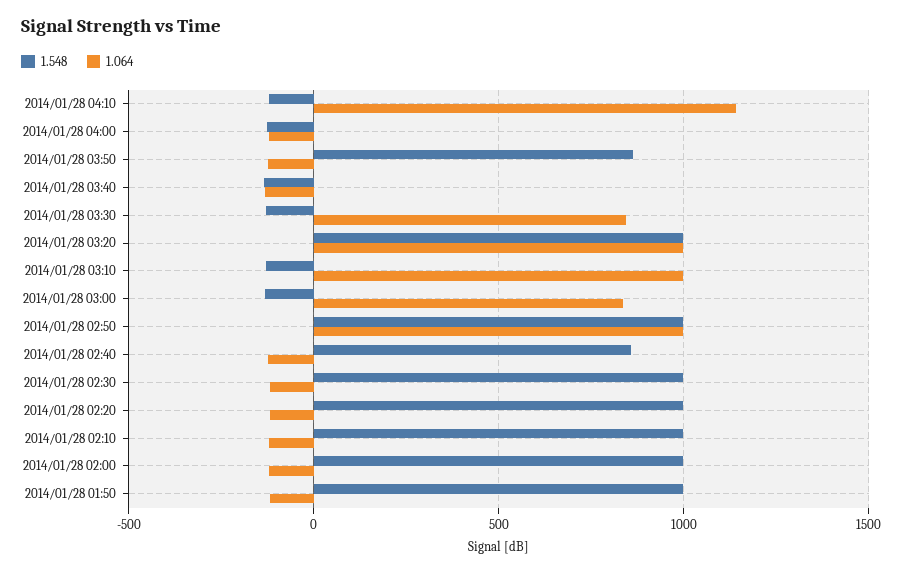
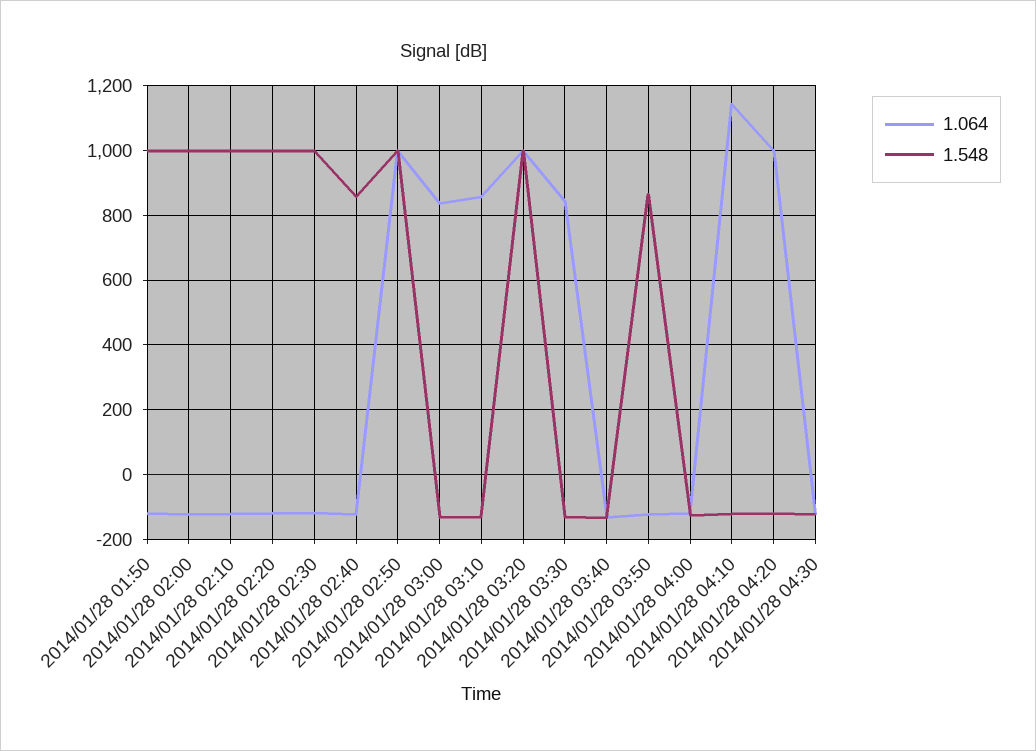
1.064, 2014/01/28 03:10: 1000 -> 860
1.064, 2014/01/28 04:20: none -> 1000
1.548, 2014/01/28 04:20: none -> -120
1.064, 2014/01/28 04:30: none -> -120
1.548, 2014/01/28 04:30: none -> -120

